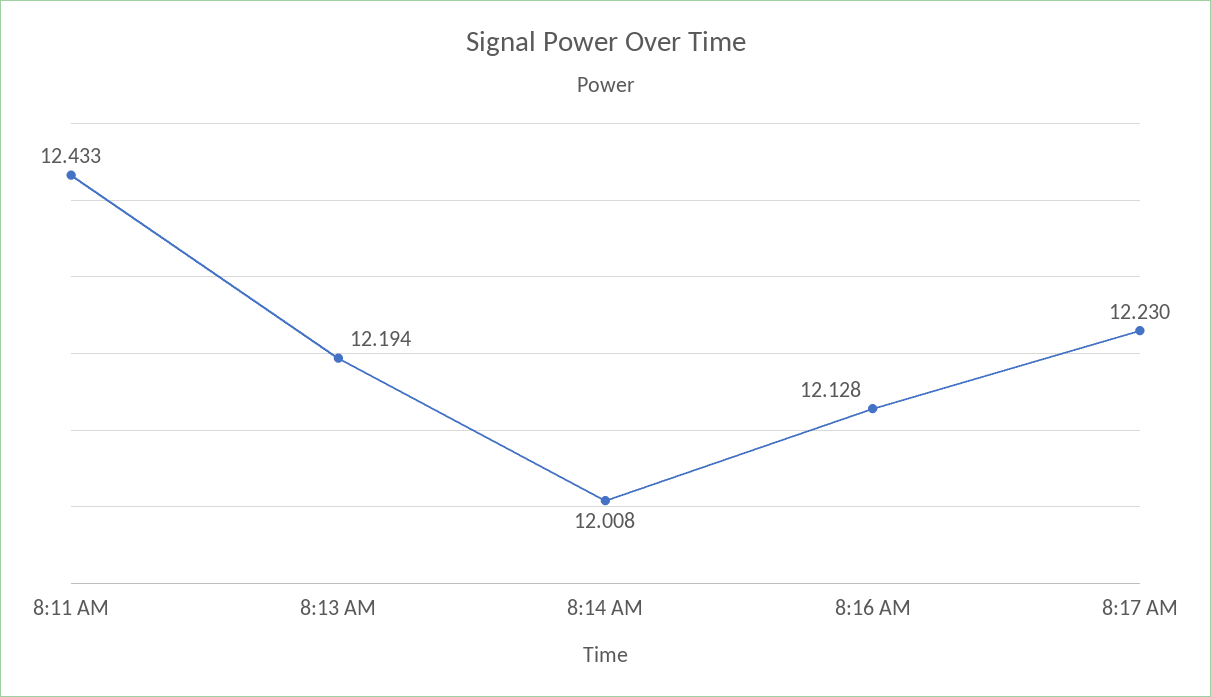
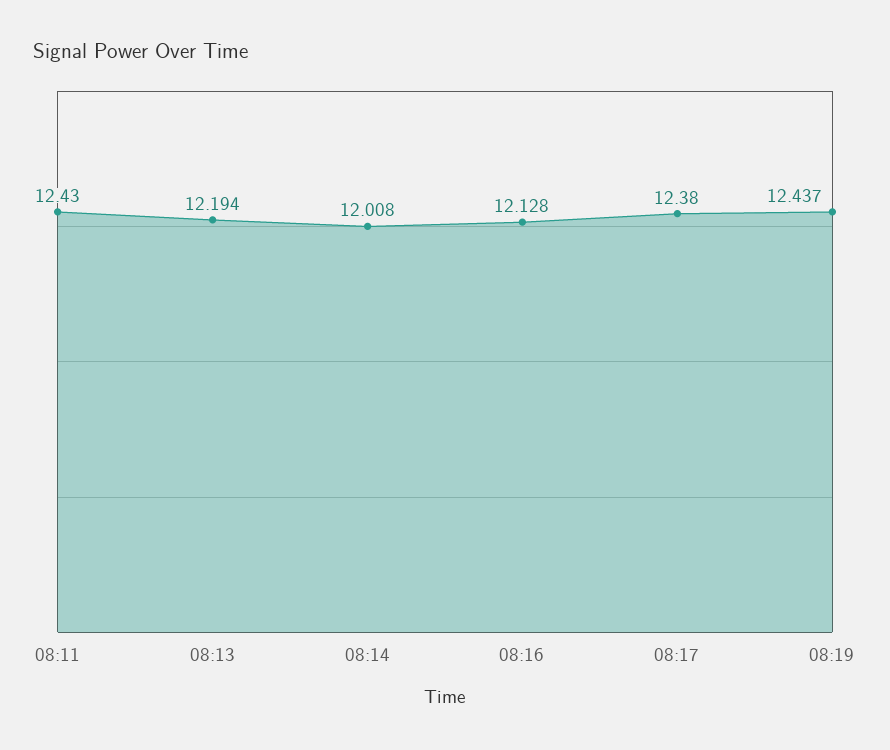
8:11 AM: 12.433 -> 12.43
8:17 AM: 12.23 -> 12.38
08:19: none -> 12.437

